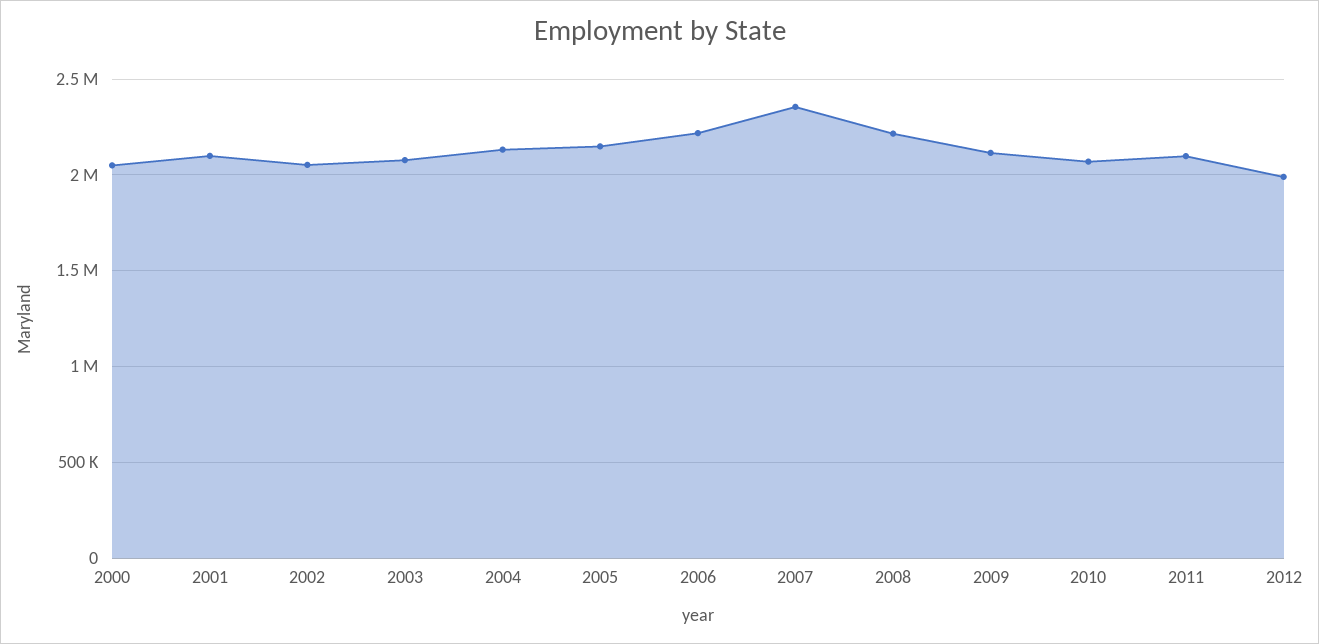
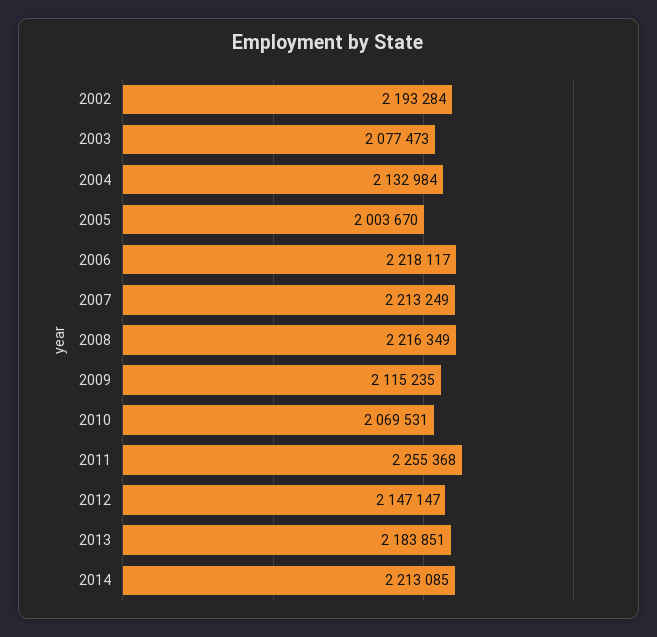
2000: 2050000 -> none
2001: 2100000 -> none
2002: 2050000 -> 2193284
2005: 2150000 -> 2003670
2007: 2350000 -> 2213249
2011: 2100000 -> 2255368
2012: 2000000 -> 2147147
2013: none -> 2183851
2014: none -> 2213085

